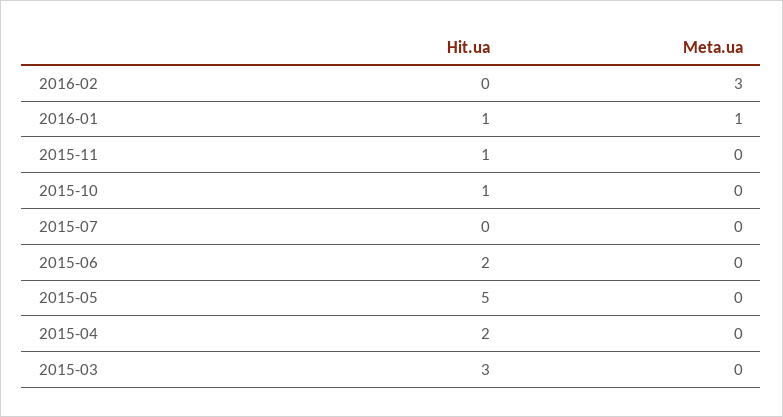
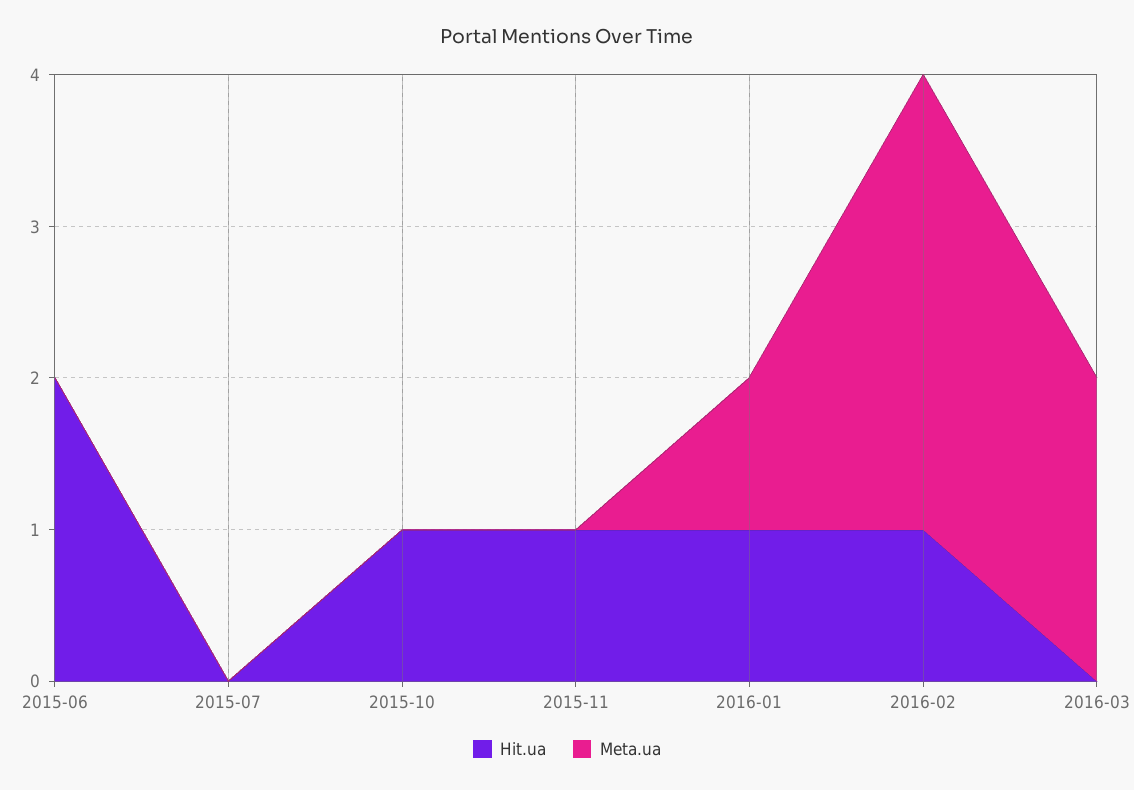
Hit.ua, 2016-02: 0 -> 1
Hit.ua, 2015-05: 5 -> none
Meta.ua, 2015-05: 0 -> none
Hit.ua, 2015-04: 2 -> none
Meta.ua, 2015-04: 0 -> none
Hit.ua, 2015-03: 3 -> none
Meta.ua, 2015-03: 0 -> none
Hit.ua, 2016-03: none -> 0
Meta.ua, 2016-03: none -> 2

